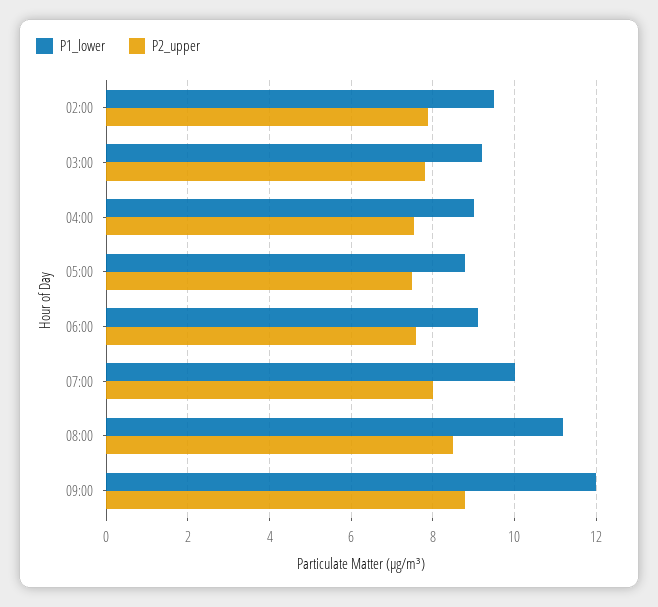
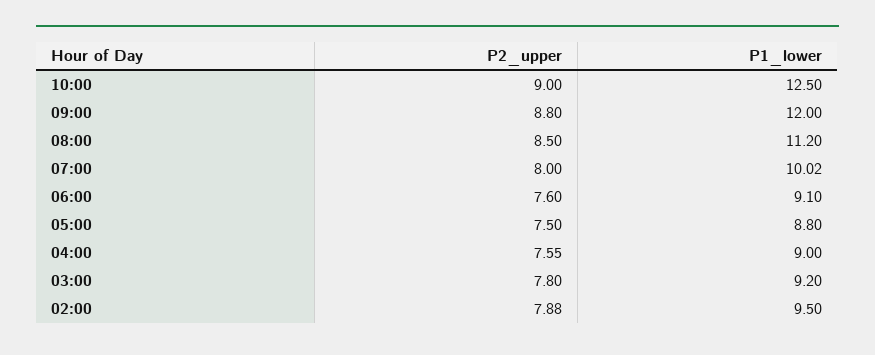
P2_upper, 10:00: none -> 9
P1_lower, 10:00: none -> 12.5

